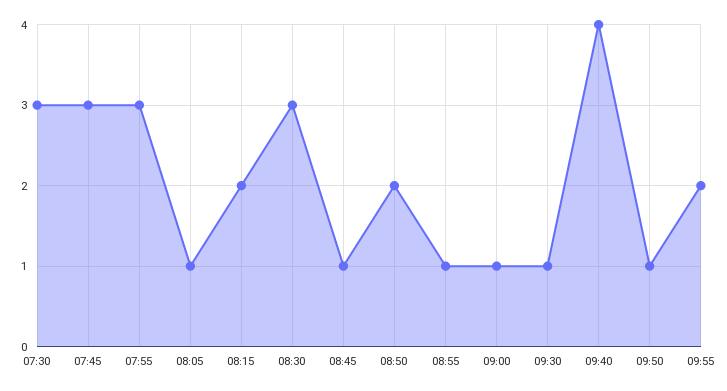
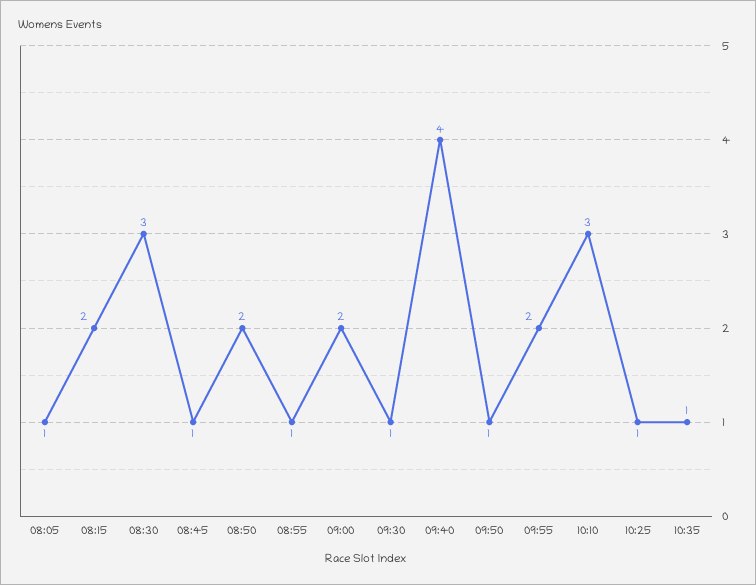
07:30: 3 -> none
07:45: 3 -> none
07:55: 3 -> none
09:00: 1 -> 2
10:10: none -> 3
10:25: none -> 1
10:35: none -> 1

